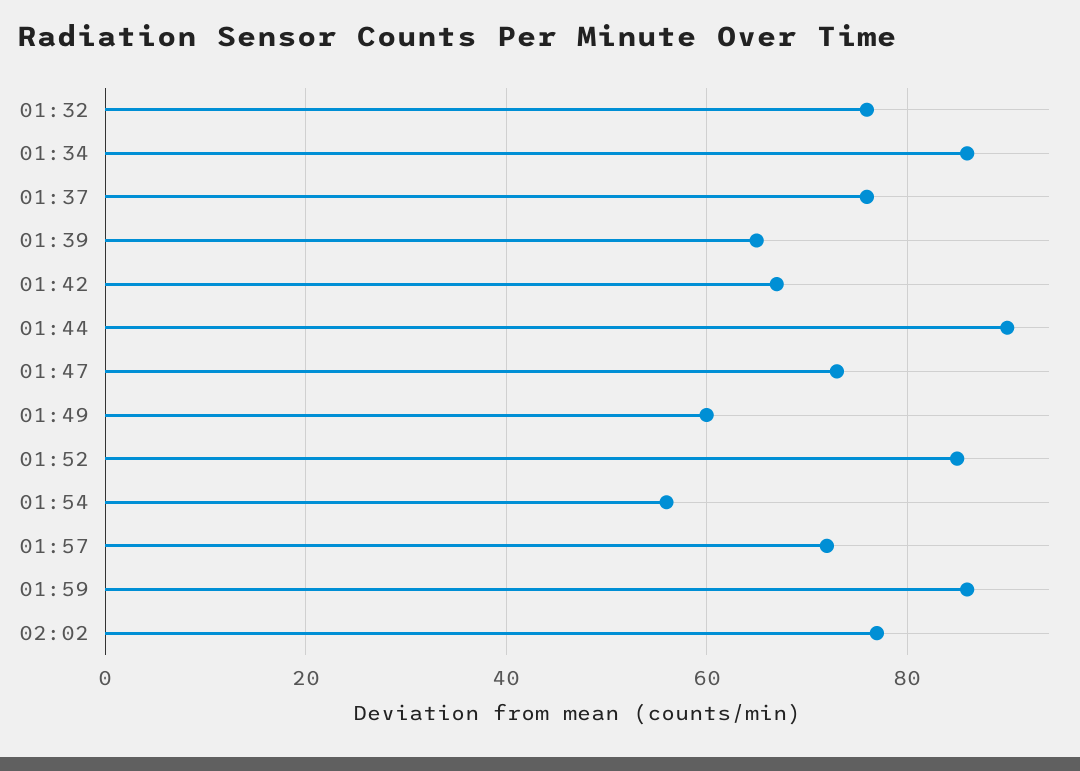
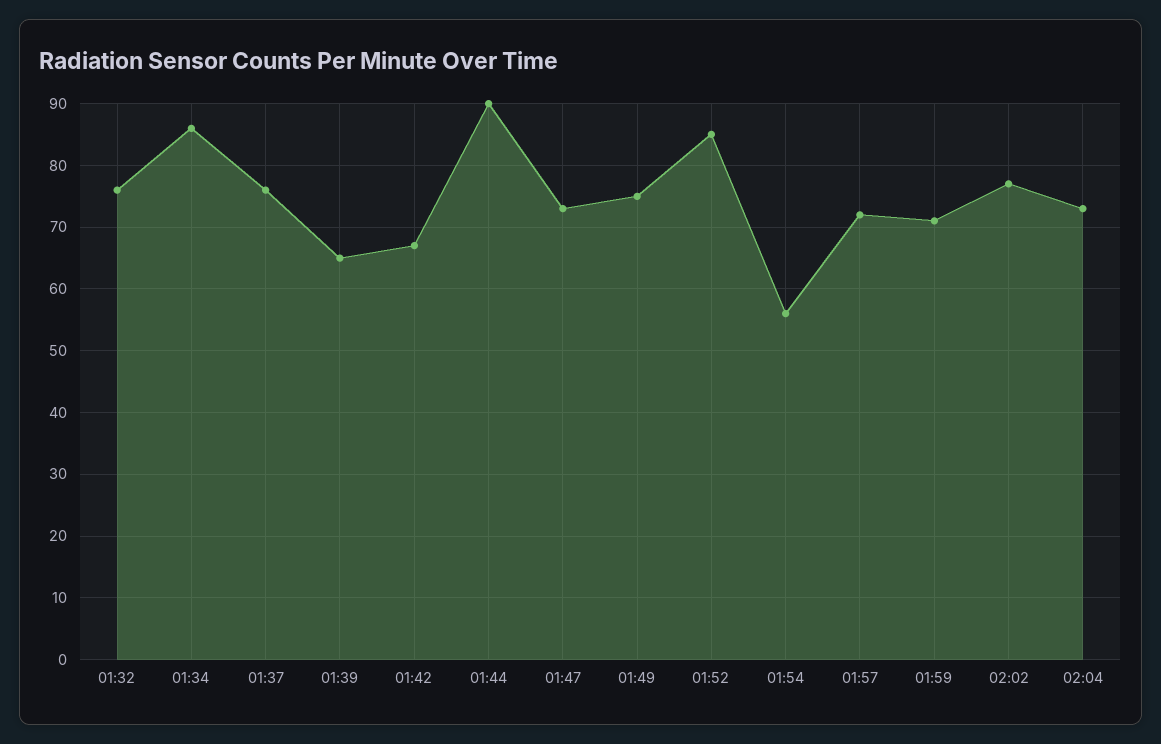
01:49: 60 -> 75
01:59: 85 -> 71
02:04: none -> 73

